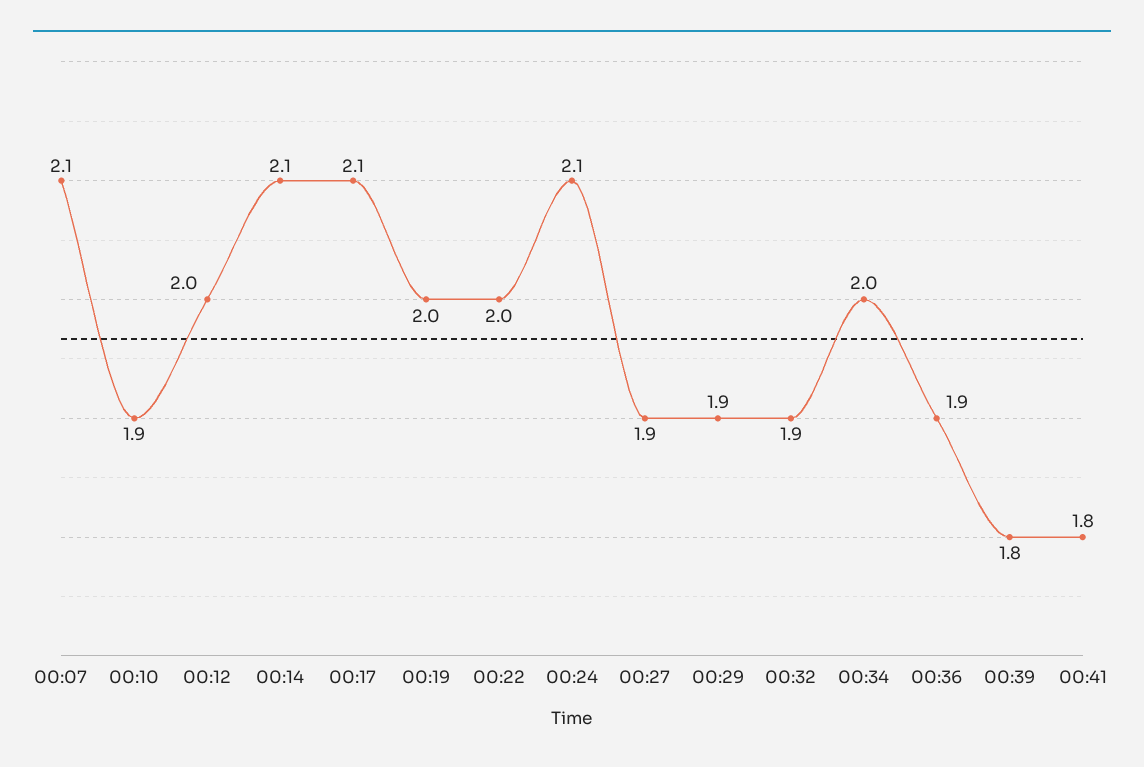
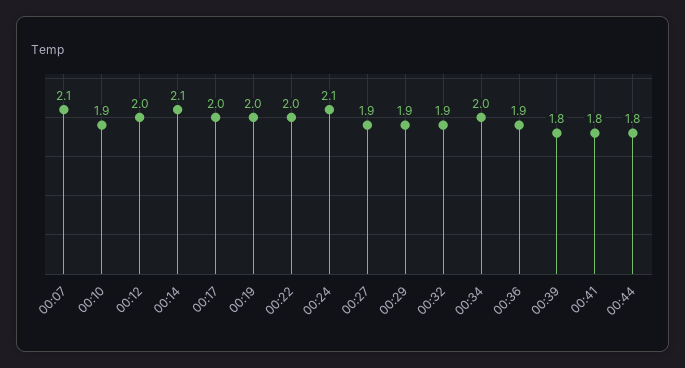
00:17: 2.1 -> 2
00:44: none -> 1.8

